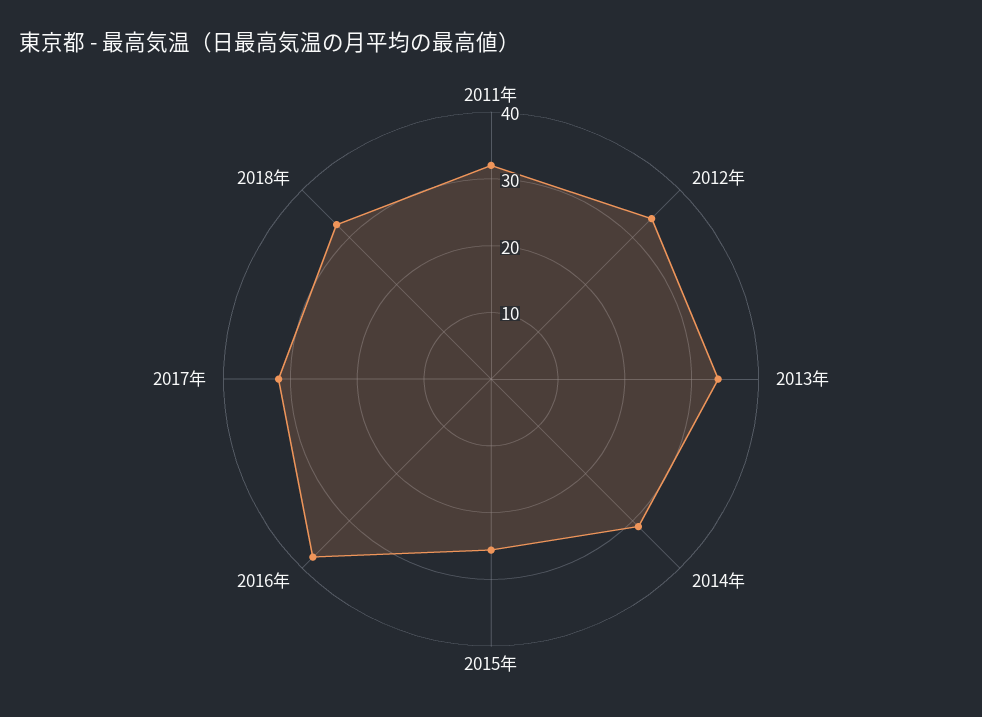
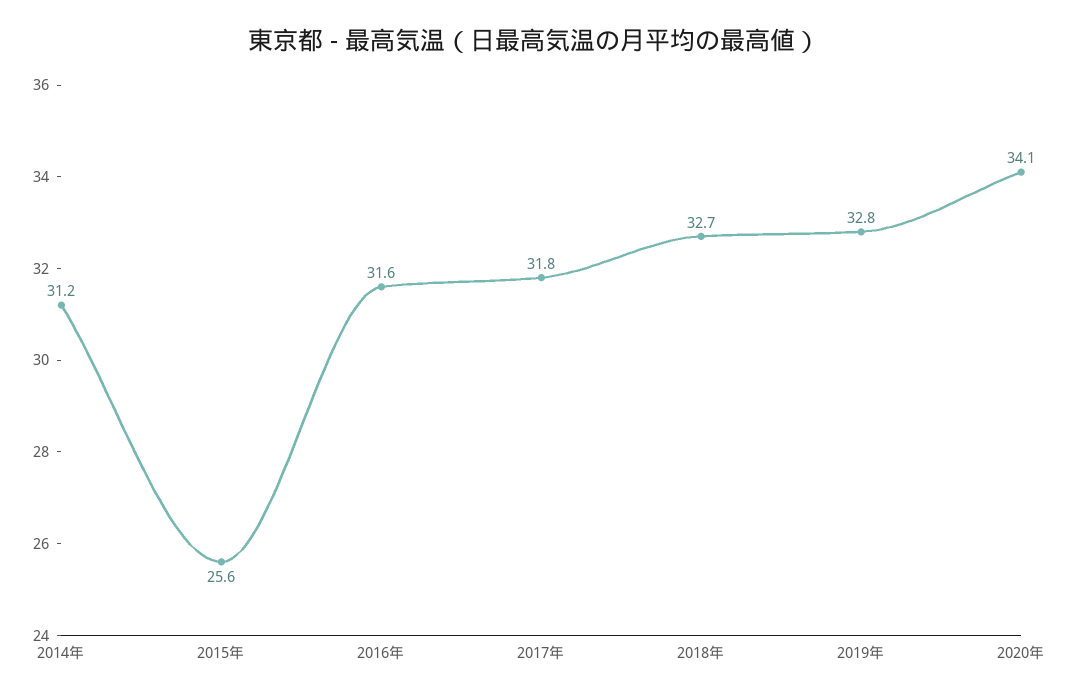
2011年: 32 -> none
2012年: 34 -> none
2013年: 34 -> none
2016年: 38 -> 31.6
2019年: none -> 32.8
2020年: none -> 34.1

